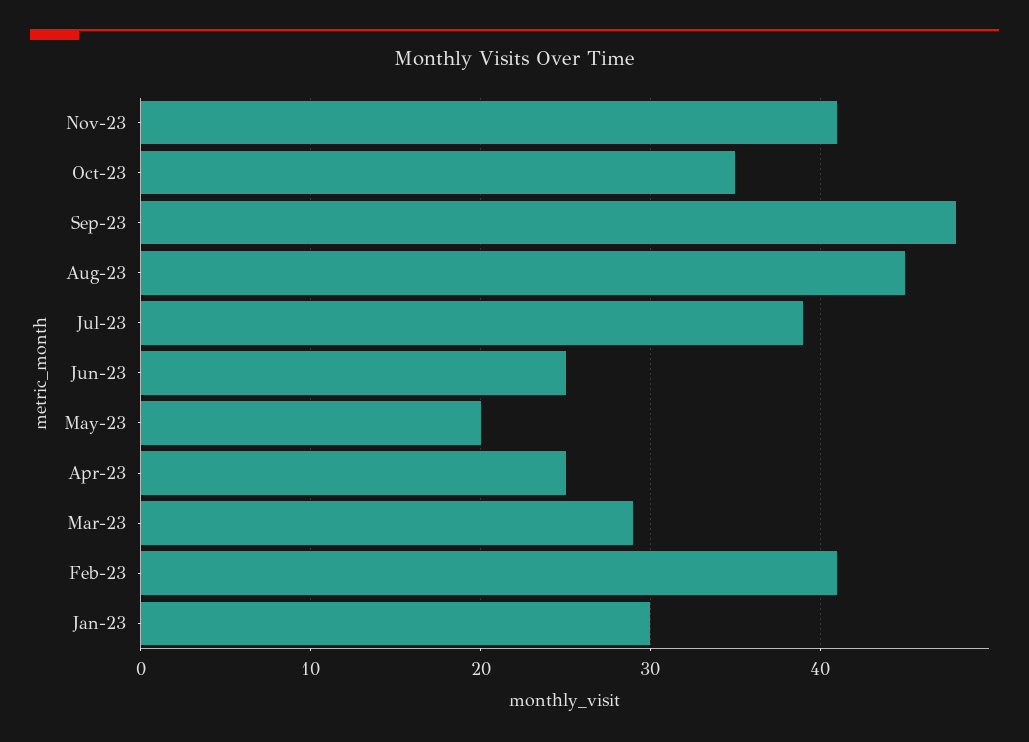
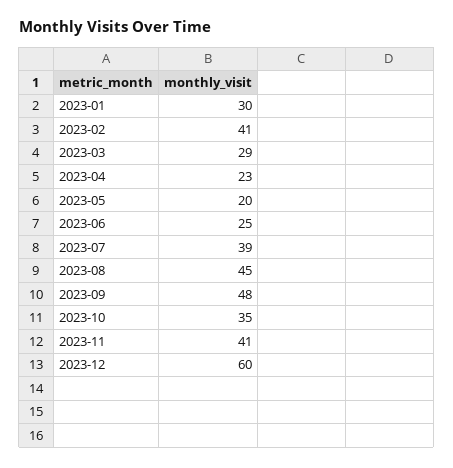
Apr-23: 25 -> 23
2023-12: none -> 60

